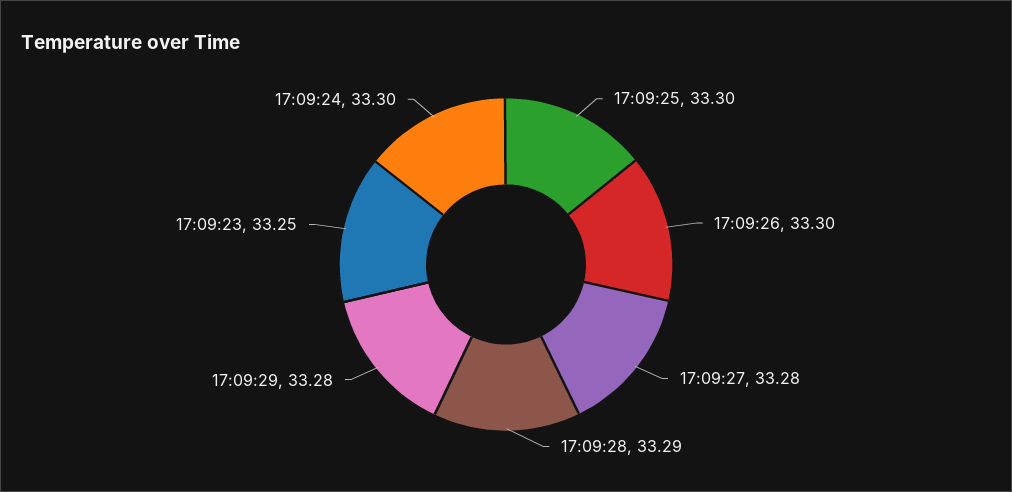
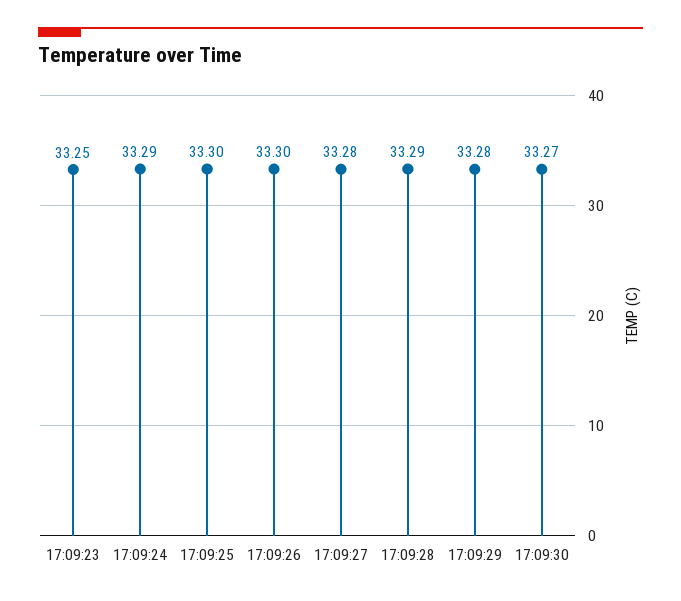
17:09:24: 33.3 -> 33.29
17:09:30: none -> 33.27

